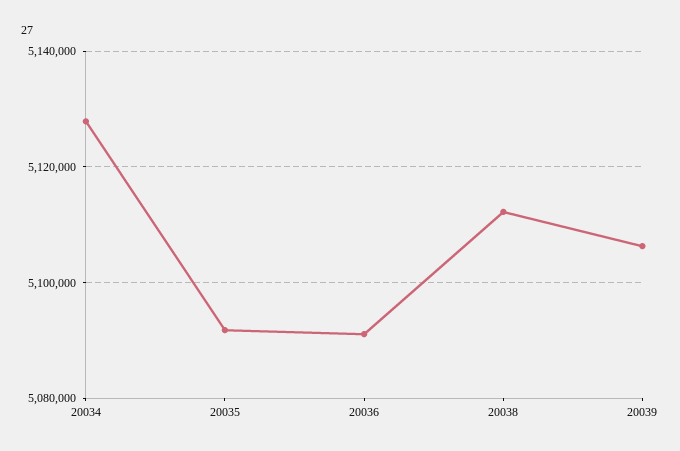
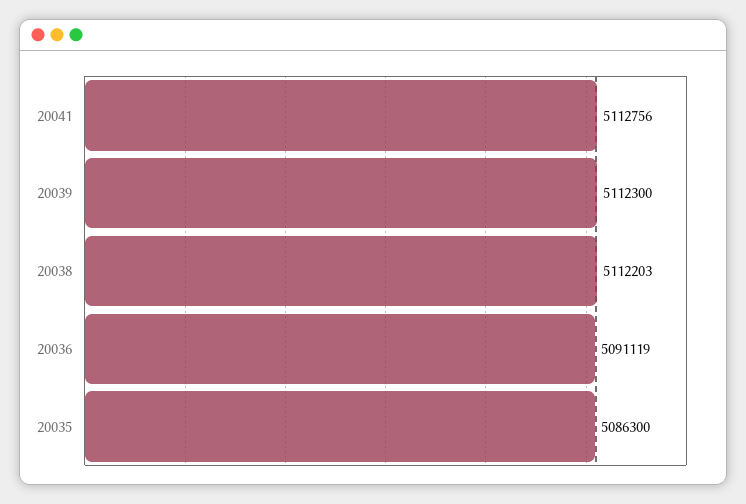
20034: 5128000 -> none
20035: 5092000 -> 5086300
20039: 5106000 -> 5112300
20041: none -> 5112756

